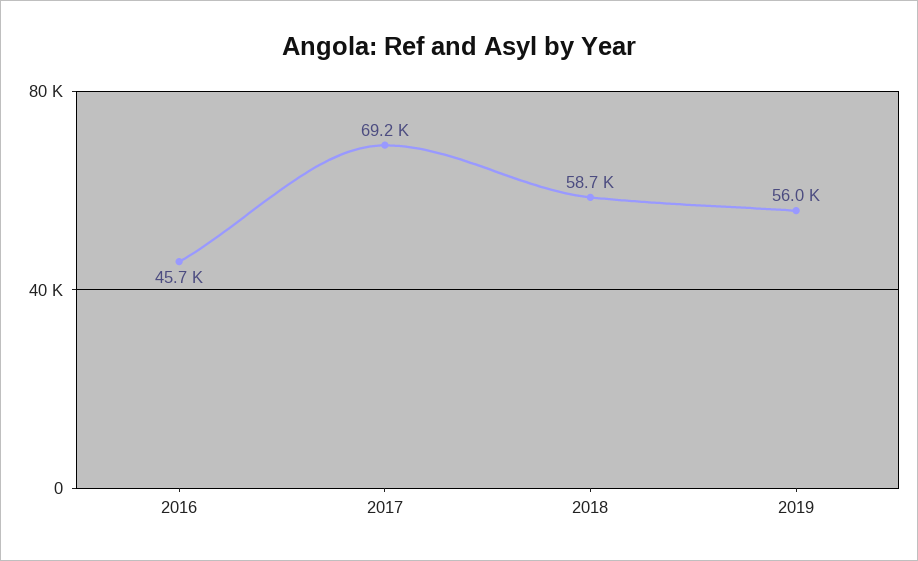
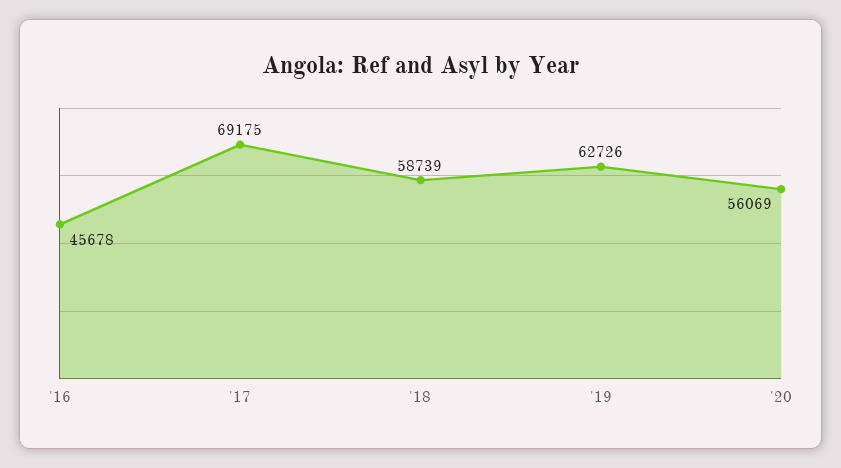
2019: 56000 -> 62726
'20: none -> 56069

